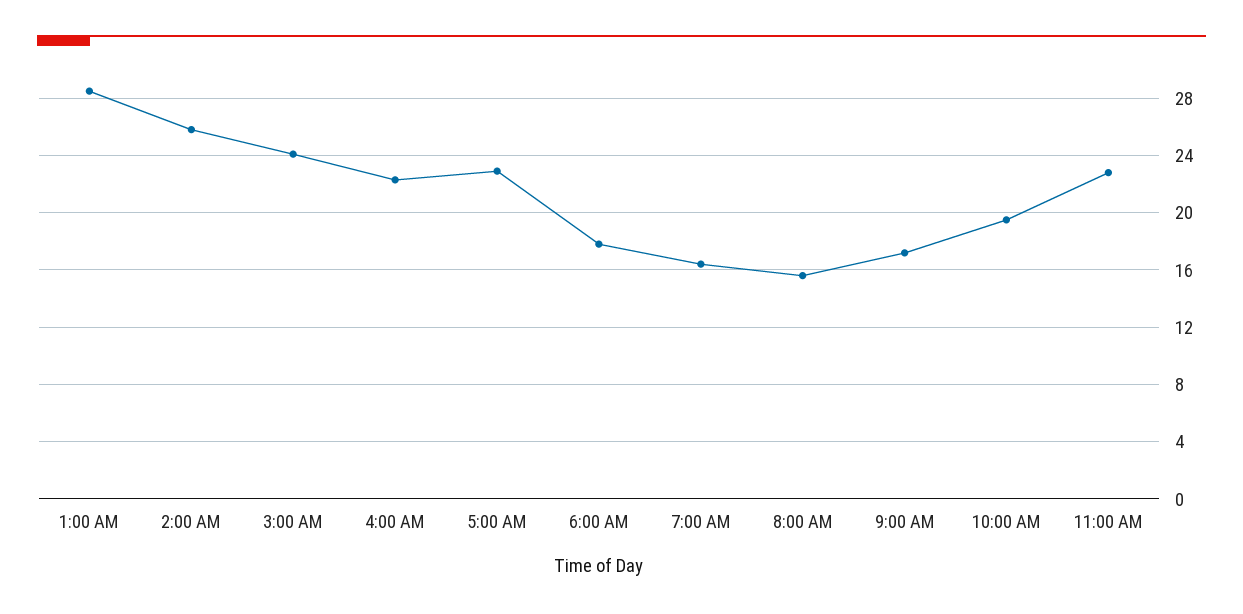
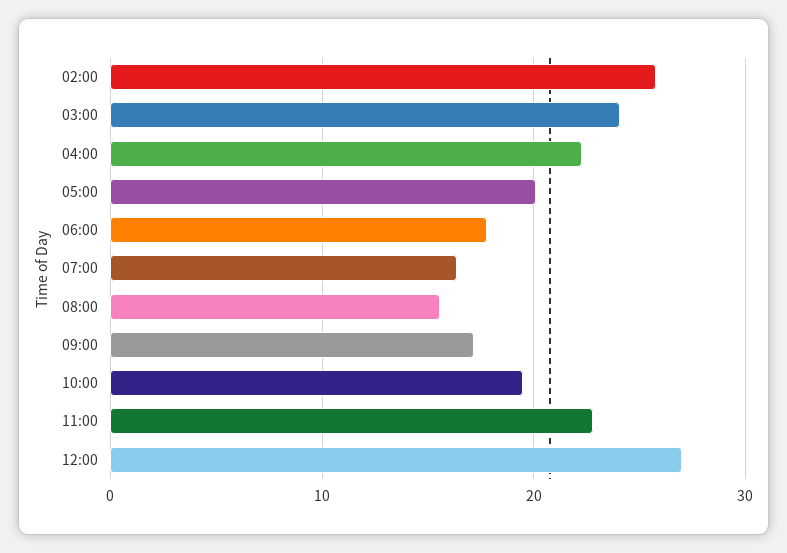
1:00 AM: 28.5 -> none
5:00 AM: 23 -> 20
12:00: none -> 27

